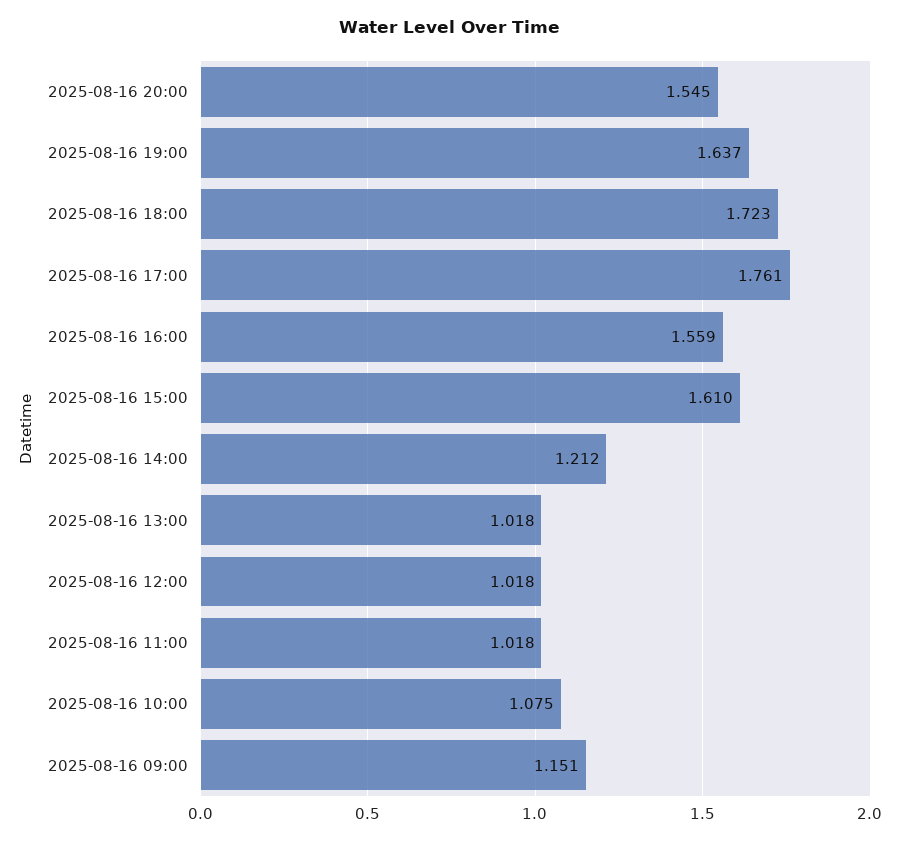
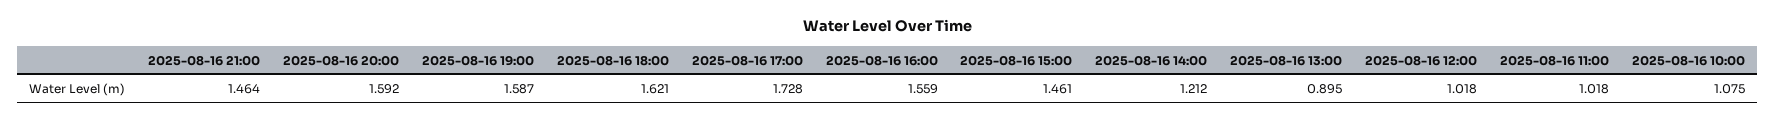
2025-08-16 20:00: 1.545 -> 1.592
2025-08-16 19:00: 1.637 -> 1.587
2025-08-16 18:00: 1.723 -> 1.621
2025-08-16 17:00: 1.761 -> 1.728
2025-08-16 15:00: 1.61 -> 1.461
2025-08-16 13:00: 1.018 -> 0.895
2025-08-16 09:00: 1.151 -> none
2025-08-16 21:00: none -> 1.464

